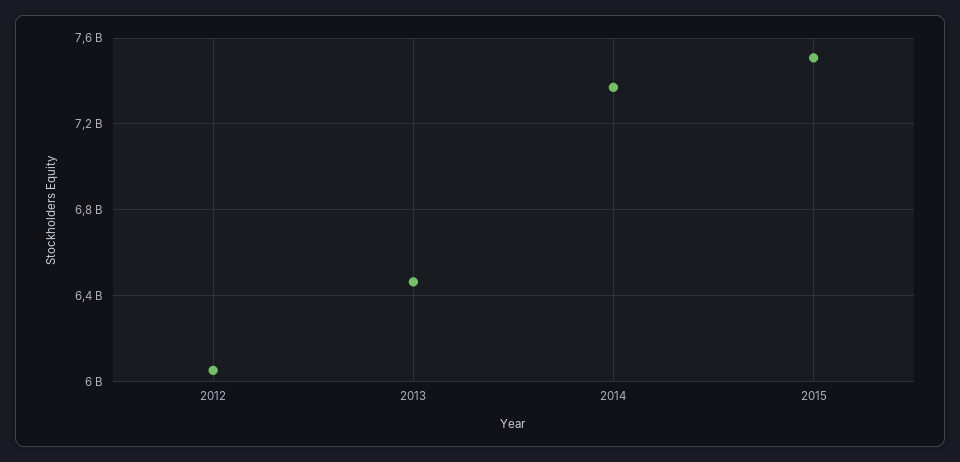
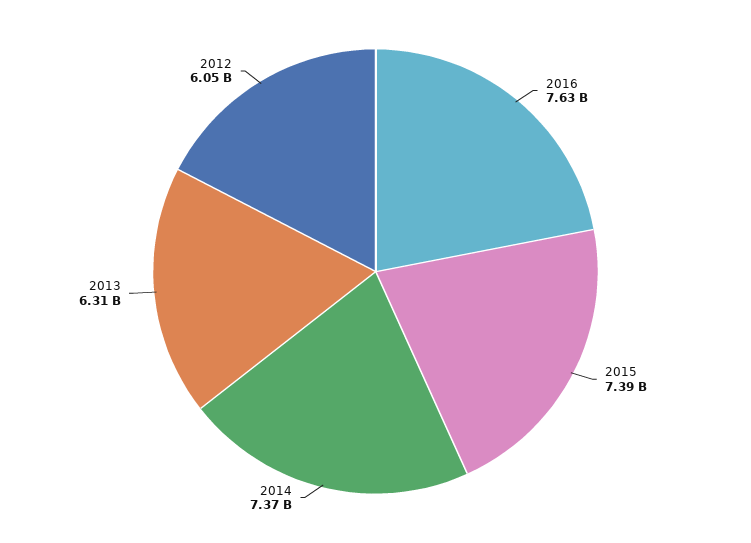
2013: 6450000000 -> 6310000000
2015: 7500000000 -> 7390000000
2016: none -> 7630000000

